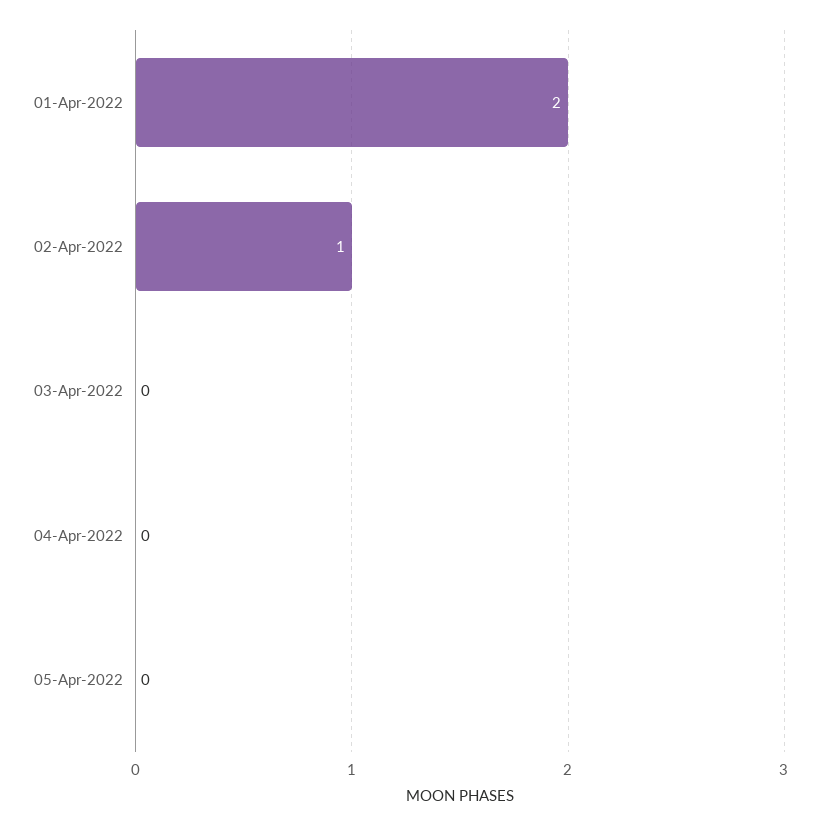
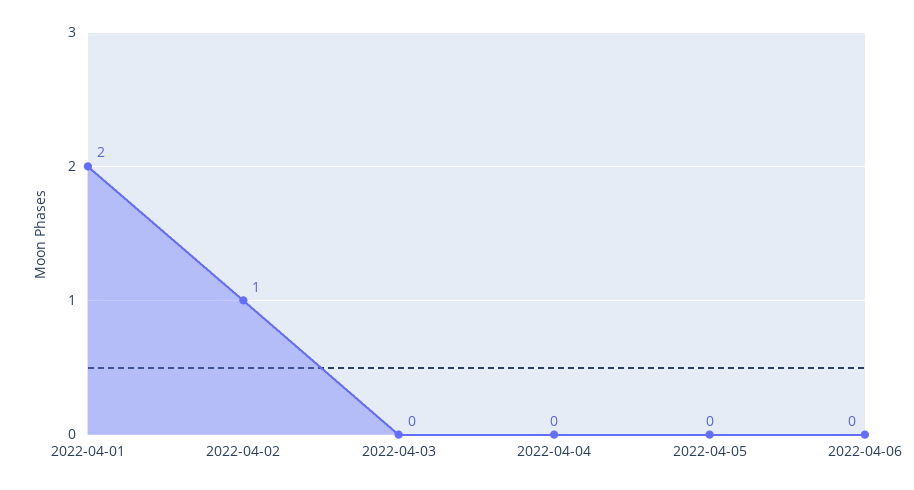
2022-04-06: none -> 0

